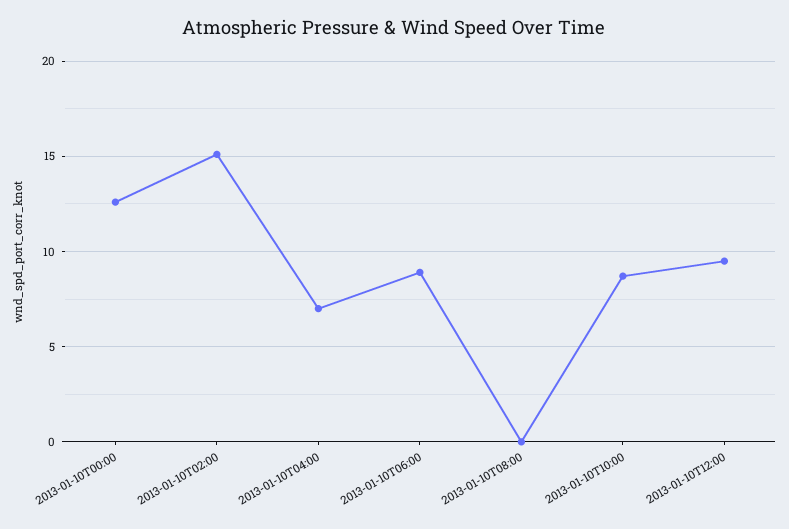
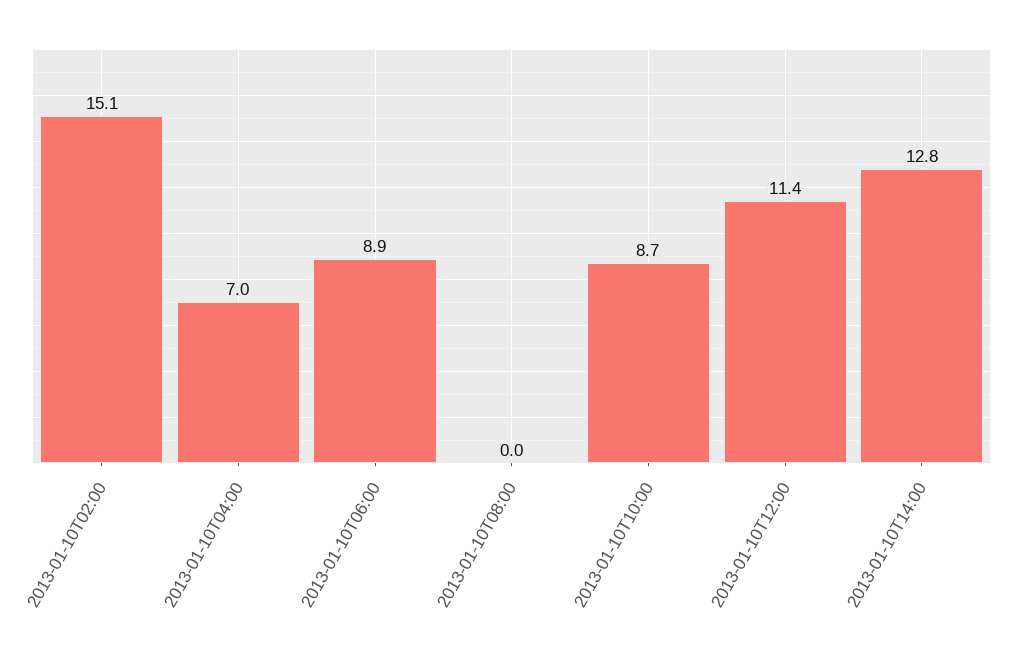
2013-01-10T00:00: 12.5 -> none
2013-01-10T12:00: 9.5 -> 11.4
2013-01-10T14:00: none -> 12.8

